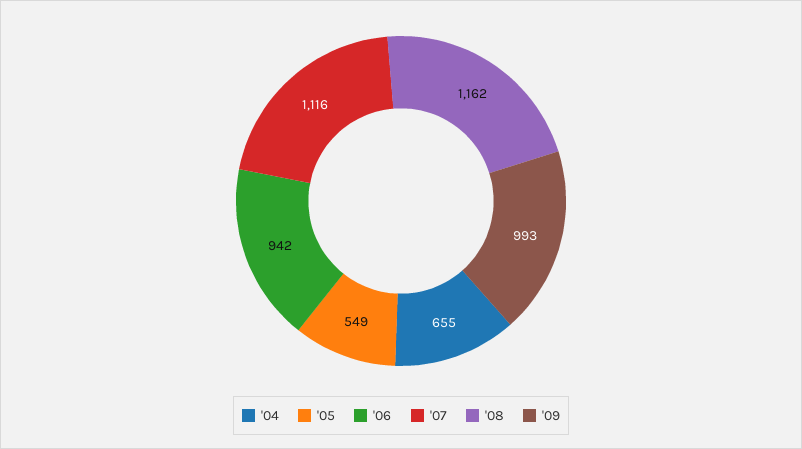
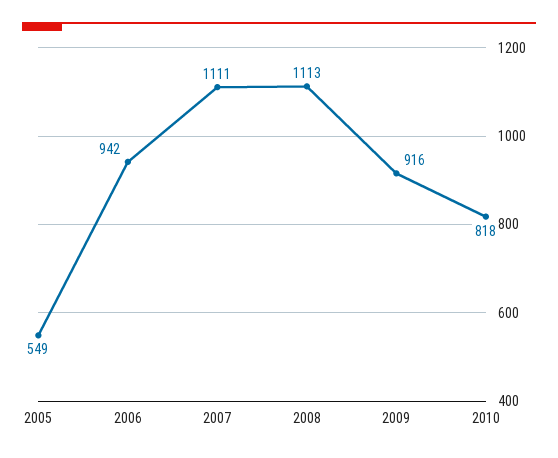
'04: 655 -> none
'07: 1116 -> 1111
'08: 1162 -> 1113
'09: 993 -> 916
2010: none -> 818

